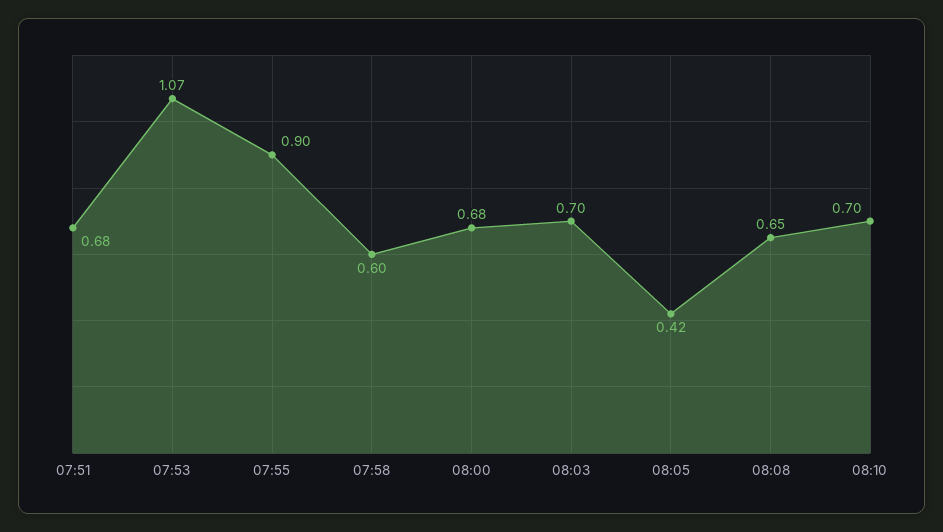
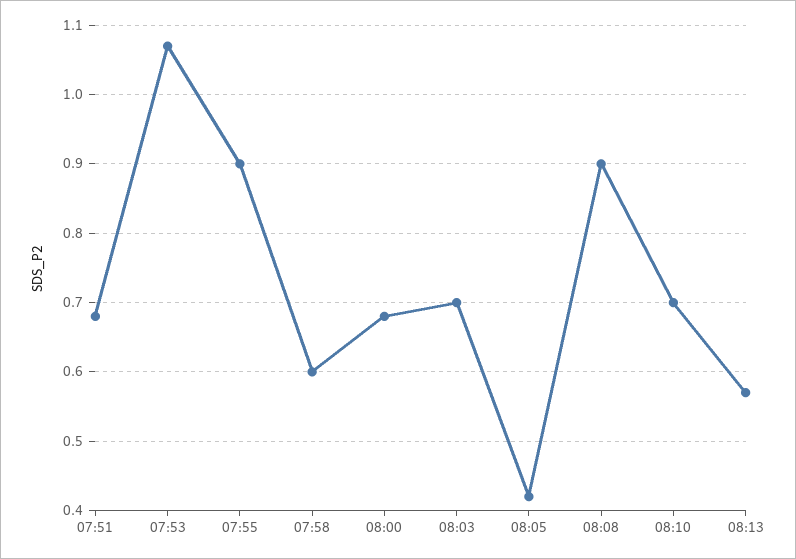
08:08: 0.65 -> 0.9
08:13: none -> 0.57

